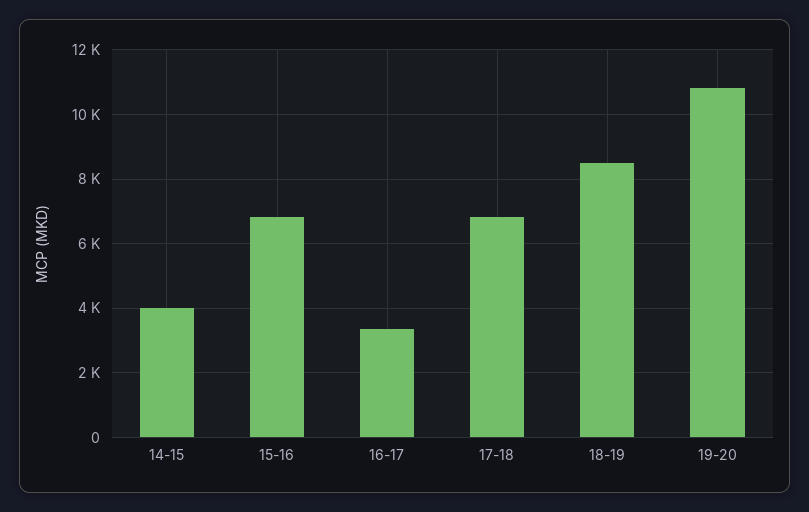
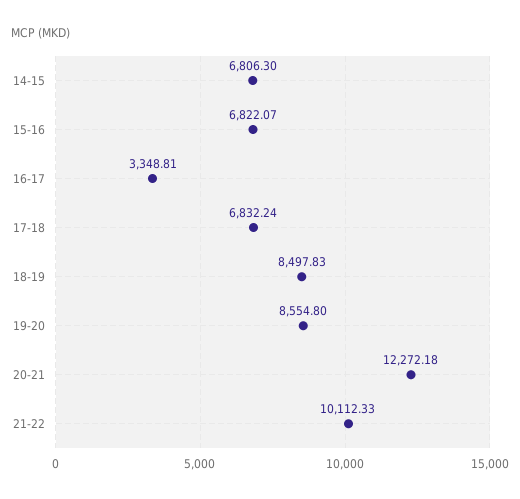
14-15: 4000 -> 6806.3
19-20: 10800 -> 8554.8
20-21: none -> 12272.18
21-22: none -> 10112.33

